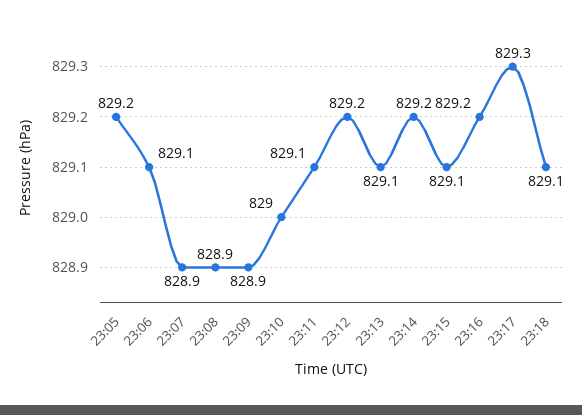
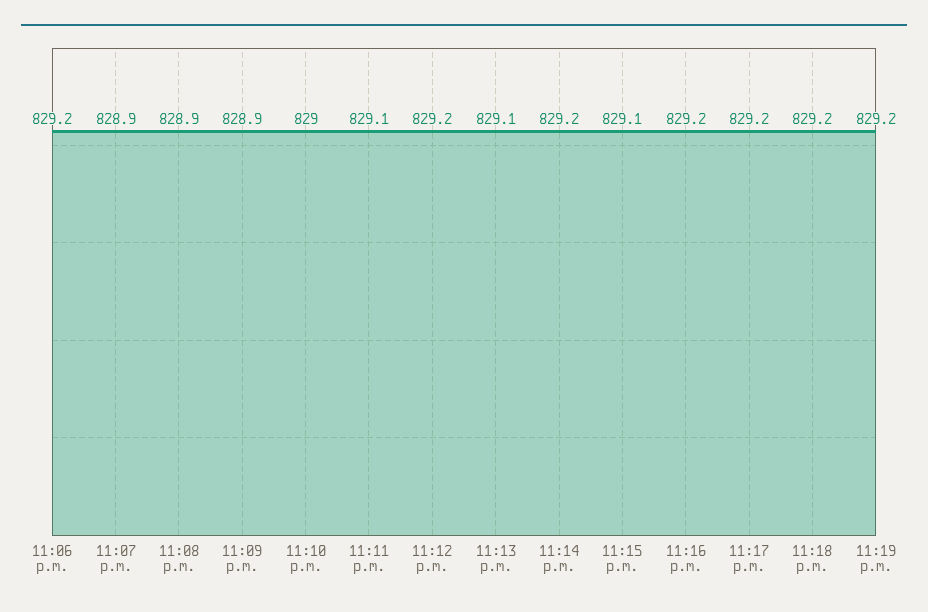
23:05: 829.2 -> none
23:06: 829.1 -> 829.2
23:17: 829.3 -> 829.2
23:18: 829.1 -> 829.2
11:19 p.m.: none -> 829.2

